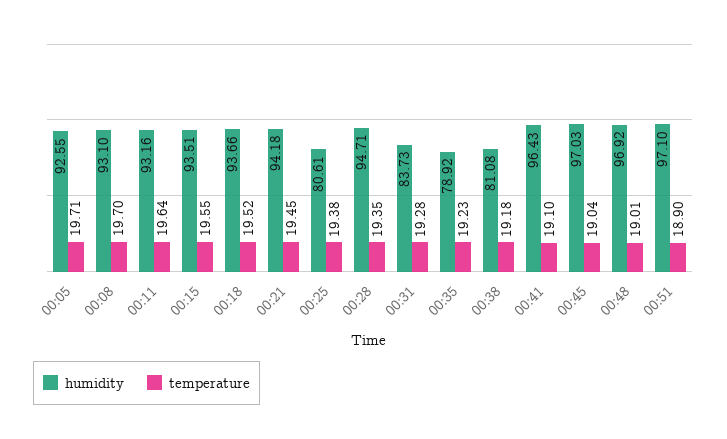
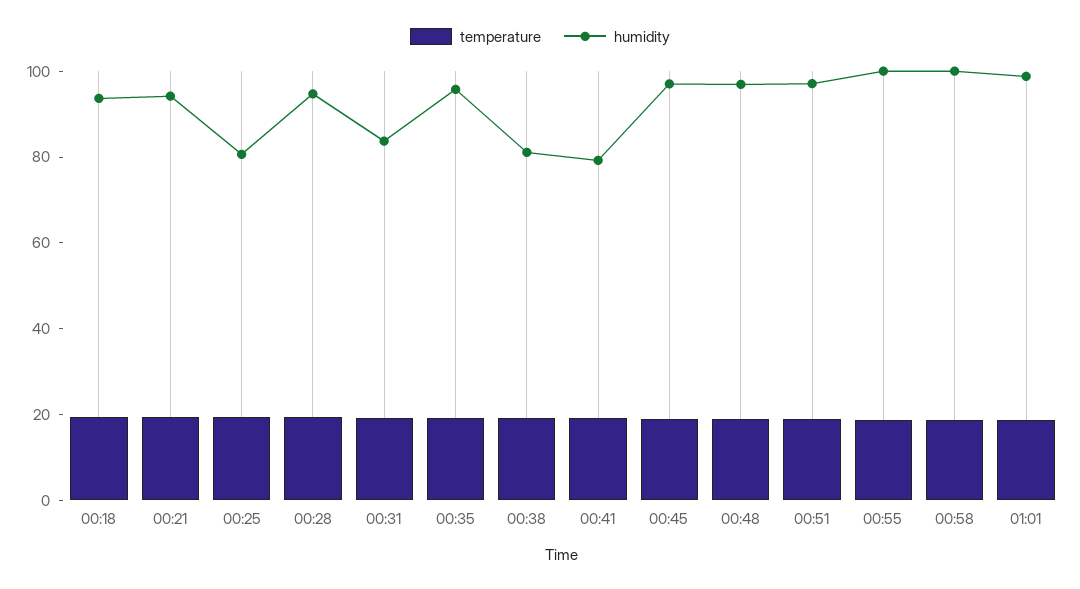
humidity, 00:05: 92.55 -> none
temperature, 00:05: 19.71 -> none
humidity, 00:08: 93.1 -> none
temperature, 00:08: 19.7 -> none
humidity, 00:11: 93.16 -> none
temperature, 00:11: 19.64 -> none
humidity, 00:15: 93.51 -> none
temperature, 00:15: 19.55 -> none
humidity, 00:35: 78.92 -> 95
humidity, 00:41: 96.43 -> 80
temperature, 00:55: none -> 20
humidity, 00:55: none -> 100
temperature, 00:58: none -> 20
humidity, 00:58: none -> 100
temperature, 01:01: none -> 20
humidity, 01:01: none -> 100

